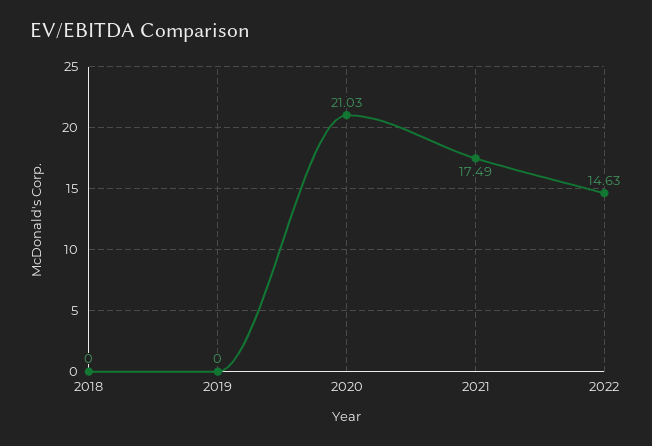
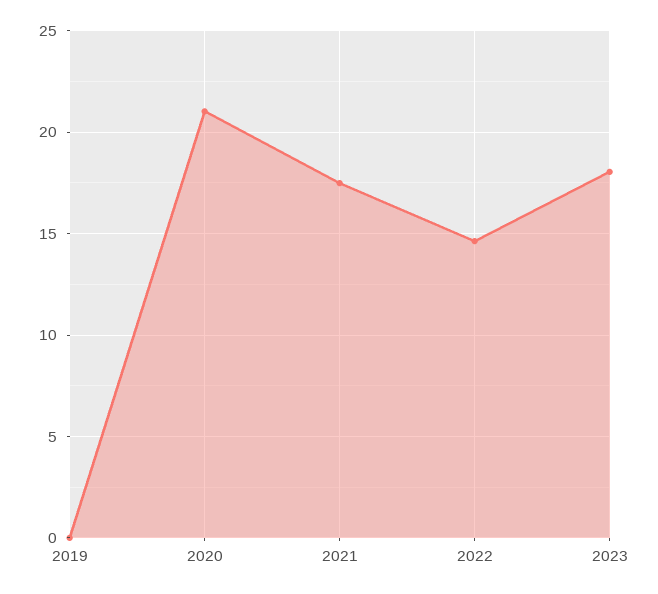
2018: 0 -> none
2023: none -> 18

